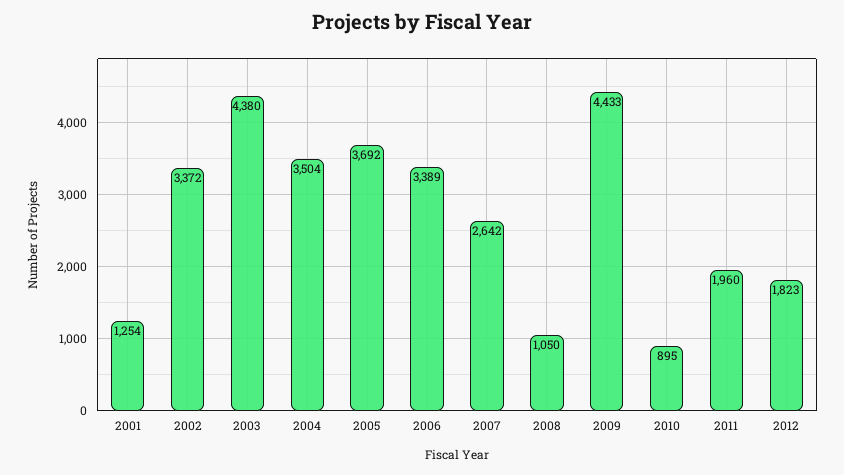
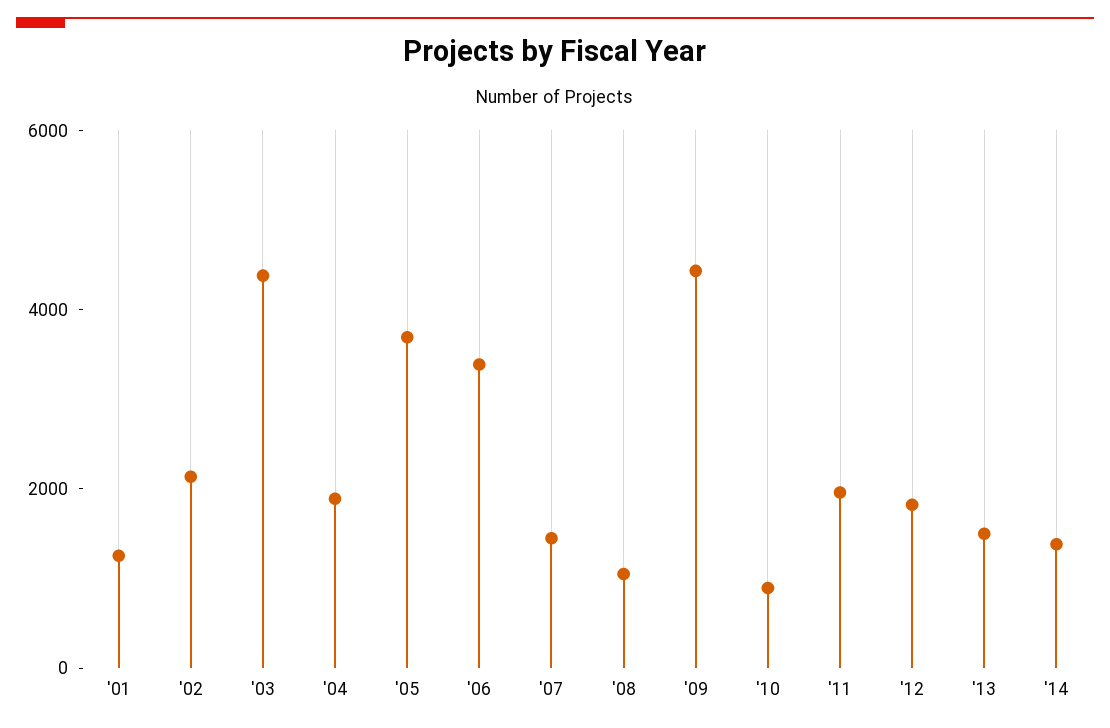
2002: 3372 -> 2000
2004: 3504 -> 2000
2007: 2642 -> 1500
'13: none -> 1500
'14: none -> 1500

